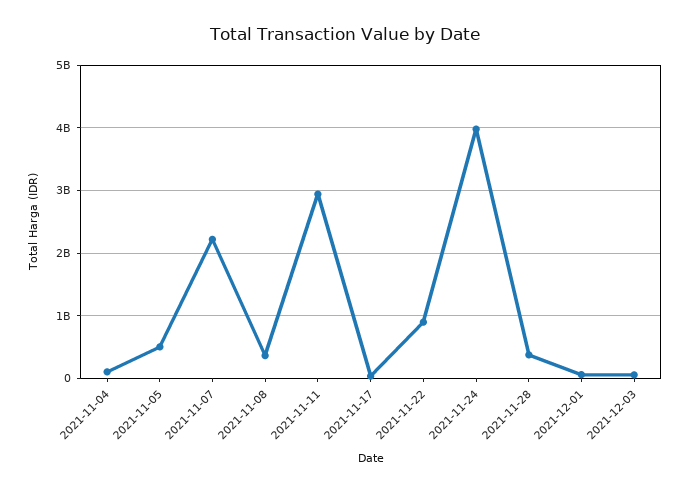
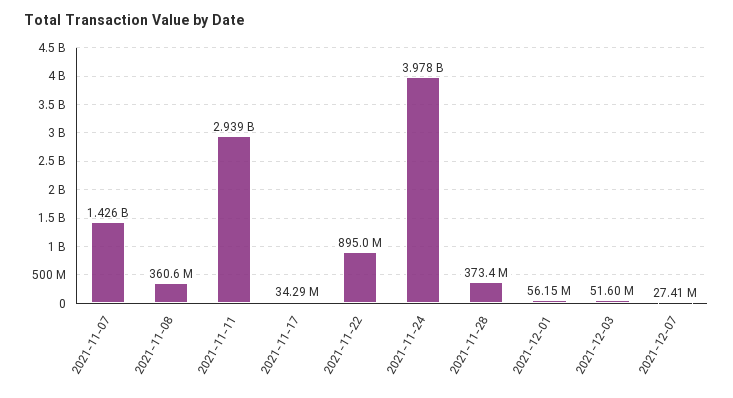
2021-11-04: 100000000 -> none
2021-11-05: 500000000 -> none
2021-11-07: 2200000000 -> 1426000000
2021-12-07: none -> 27410000

